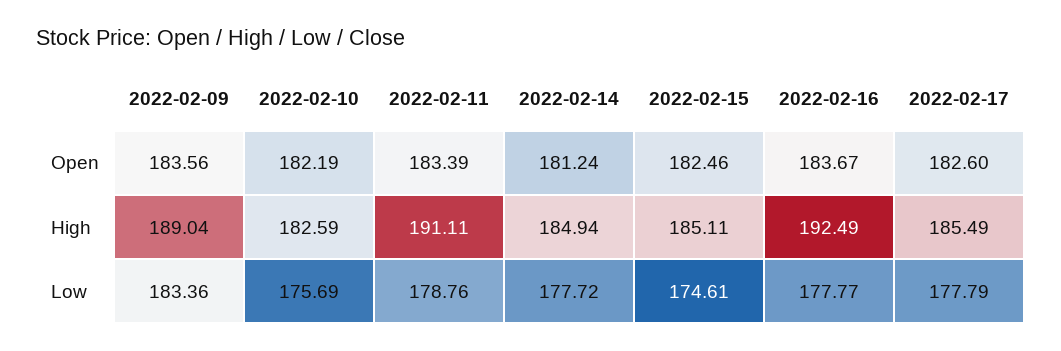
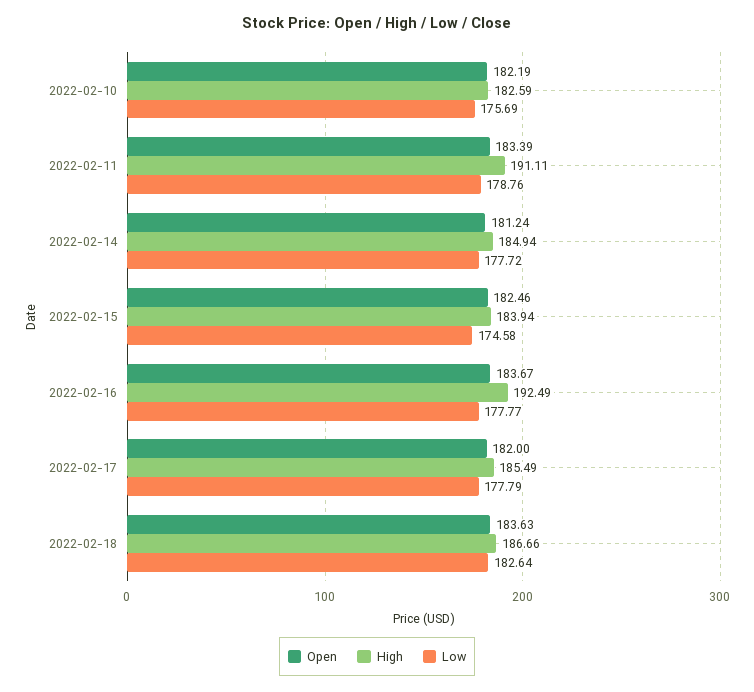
Open, 2022-02-09: 183.56 -> none
Open, 2022-02-17: 182.6 -> 182
High, 2022-02-09: 189.04 -> none
High, 2022-02-15: 185.11 -> 183.94
Low, 2022-02-09: 183.36 -> none
Low, 2022-02-15: 174.61 -> 174.58
Open, 2022-02-18: none -> 183.63
High, 2022-02-18: none -> 186.66
Low, 2022-02-18: none -> 182.64

